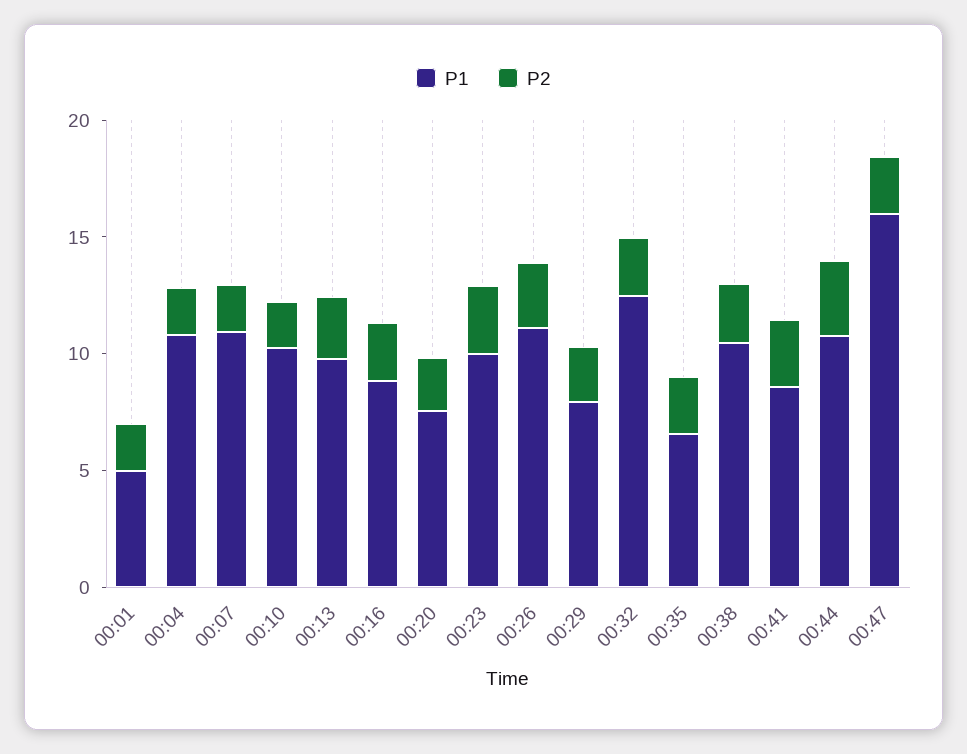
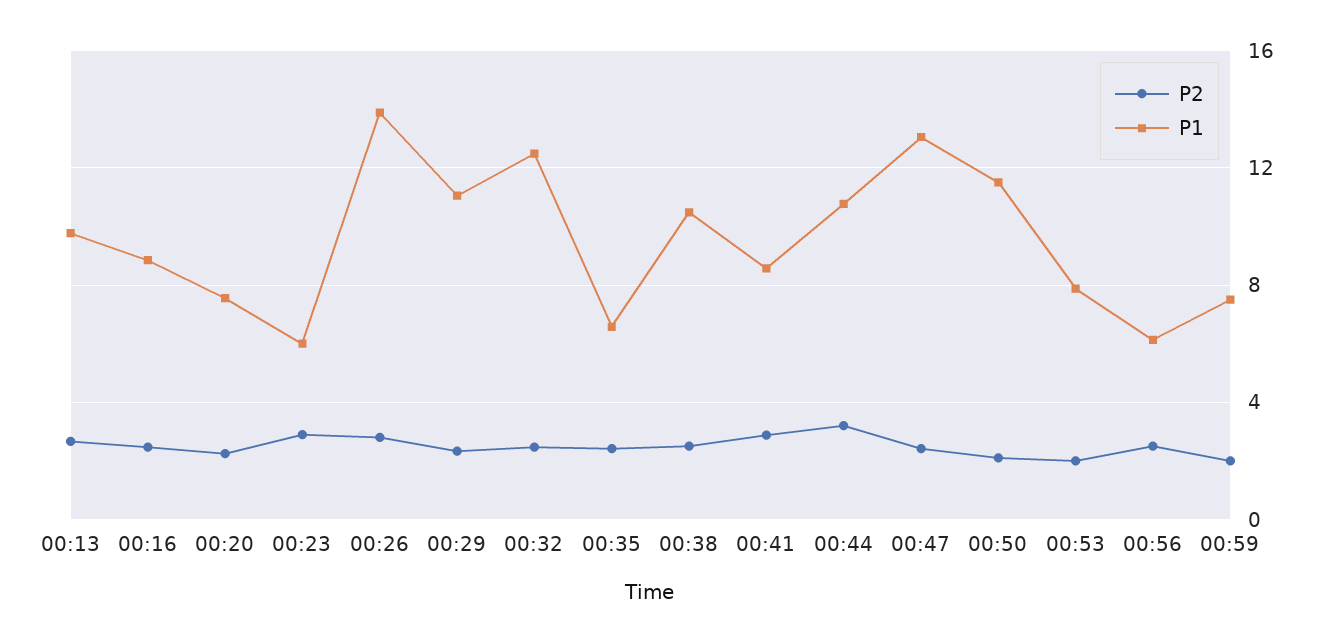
P1, 00:01: 5 -> none
P2, 00:01: 2 -> none
P1, 00:04: 11 -> none
P2, 00:04: 2 -> none
P1, 00:07: 11 -> none
P2, 00:07: 2 -> none
P1, 00:10: 10 -> none
P2, 00:10: 2 -> none
P1, 00:23: 10 -> 6
P1, 00:26: 11 -> 14
P1, 00:29: 8 -> 11
P1, 00:47: 16 -> 13
P2, 00:50: none -> 2
P1, 00:50: none -> 11.5
P2, 00:53: none -> 2
P1, 00:53: none -> 8
P2, 00:56: none -> 2.5
P1, 00:56: none -> 6
P2, 00:59: none -> 2
P1, 00:59: none -> 7.5

